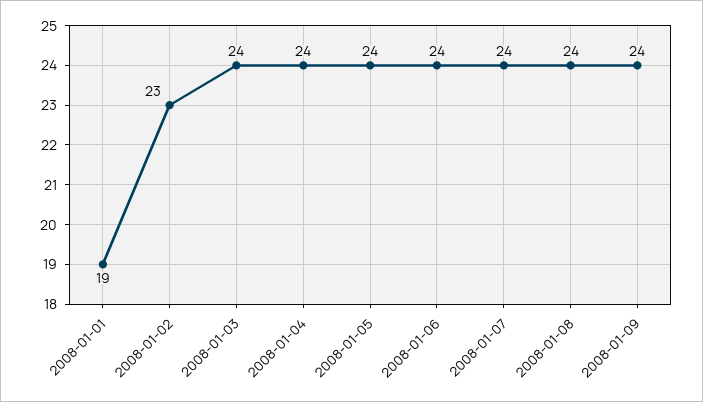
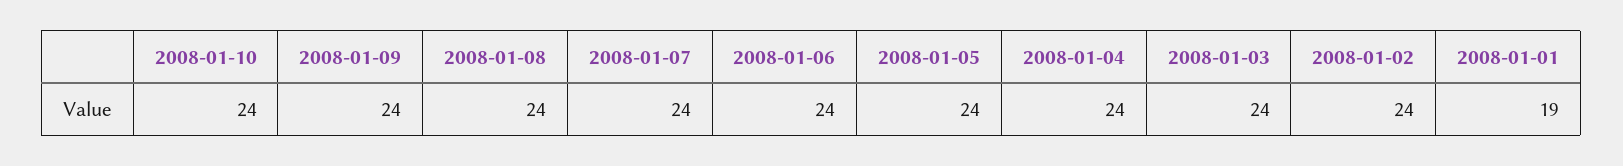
2008-01-02: 23 -> 24
2008-01-10: none -> 24

